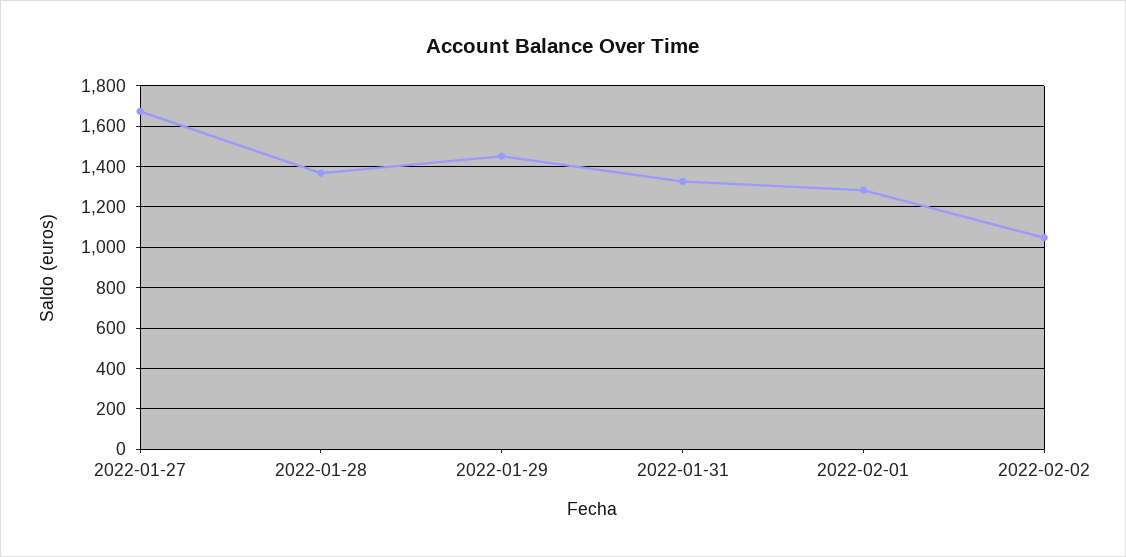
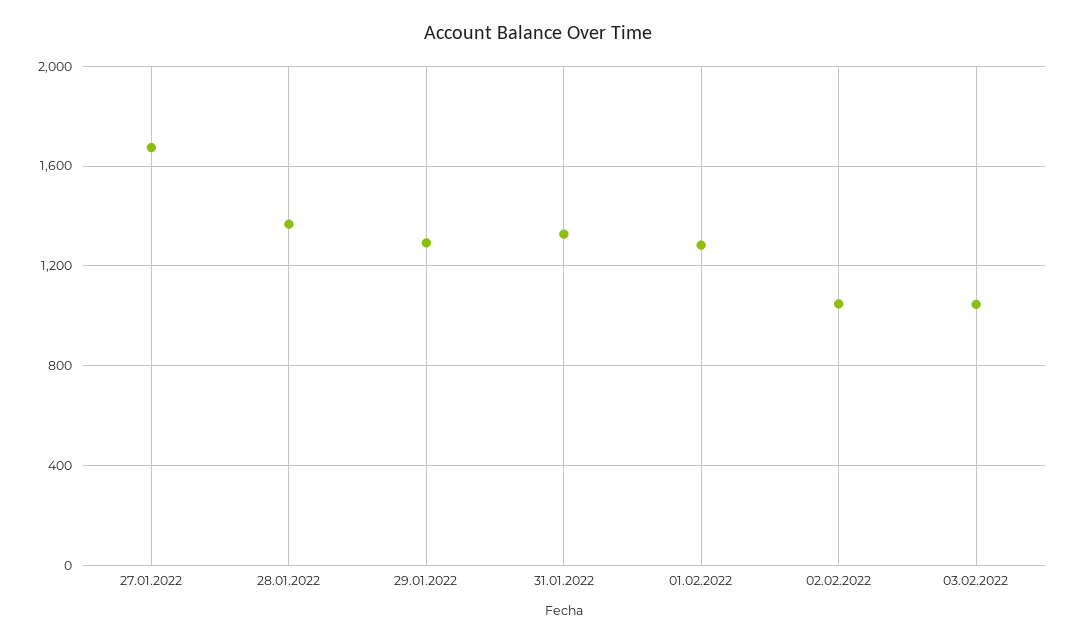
2022-01-29: 1450 -> 1300
03.02.2022: none -> 1050

